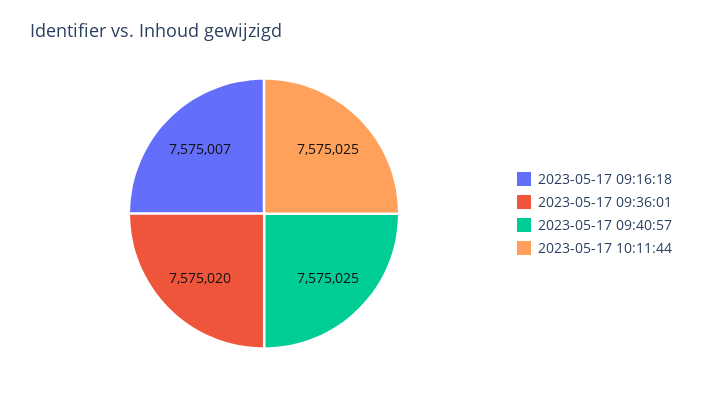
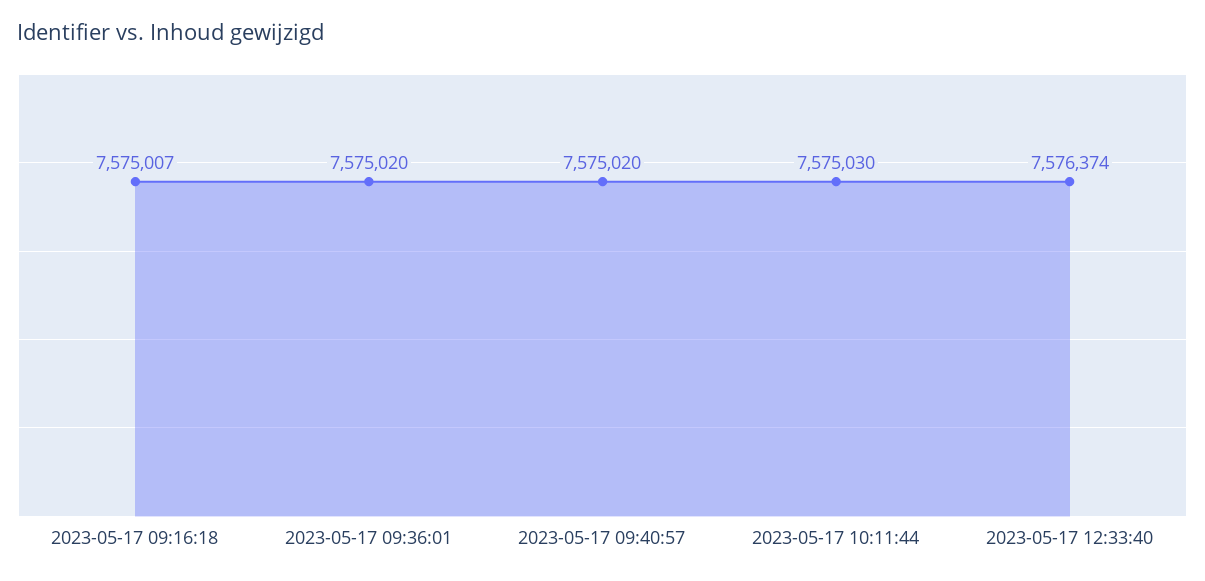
2023-05-17 09:40:57: 7575025 -> 7575020
2023-05-17 10:11:44: 7575025 -> 7575030
2023-05-17 12:33:40: none -> 7576374

